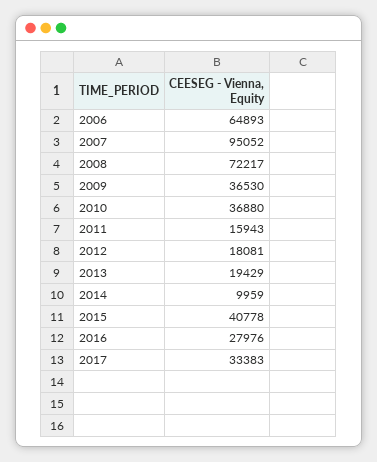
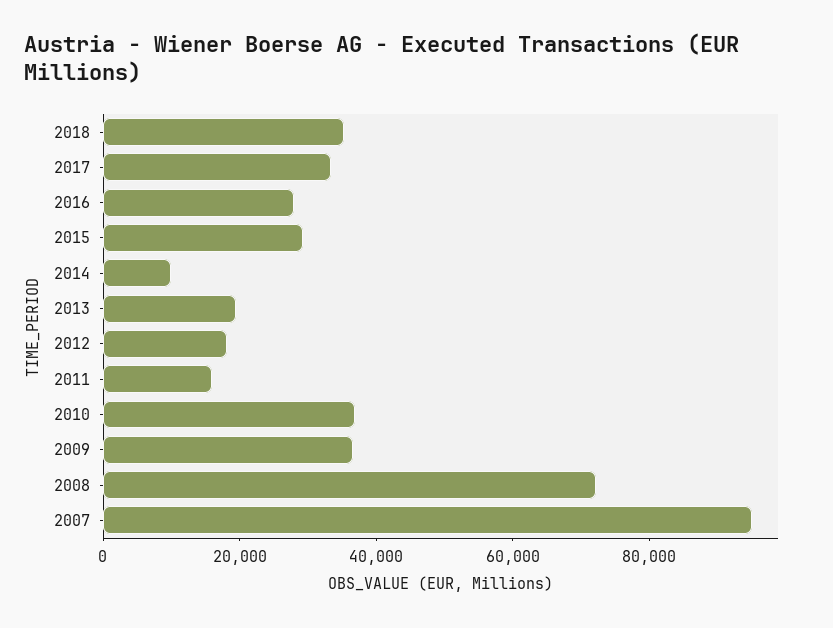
2006: 64893 -> none
2015: 40778 -> 30000
2018: none -> 35000

